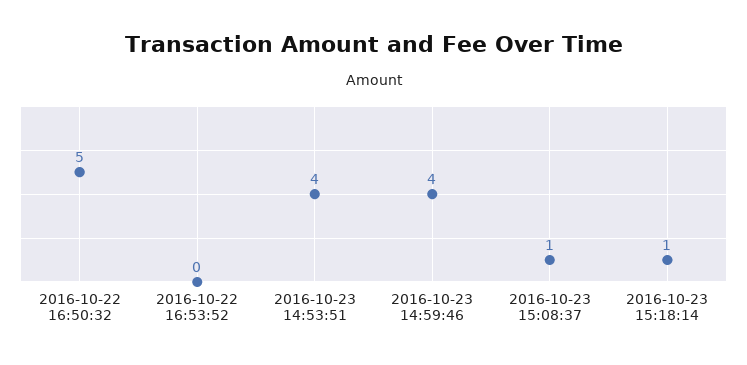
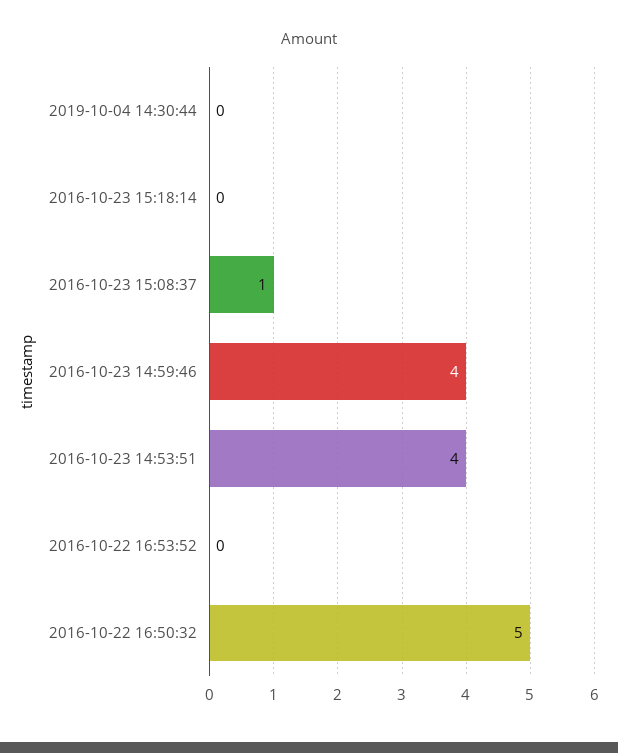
2016-10-23 15:18:14: 1 -> 0
2019-10-04 14:30:44: none -> 0

